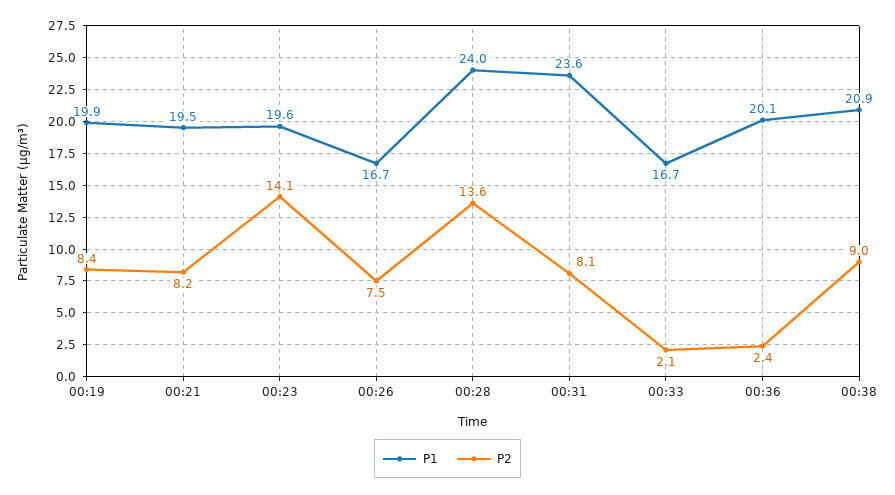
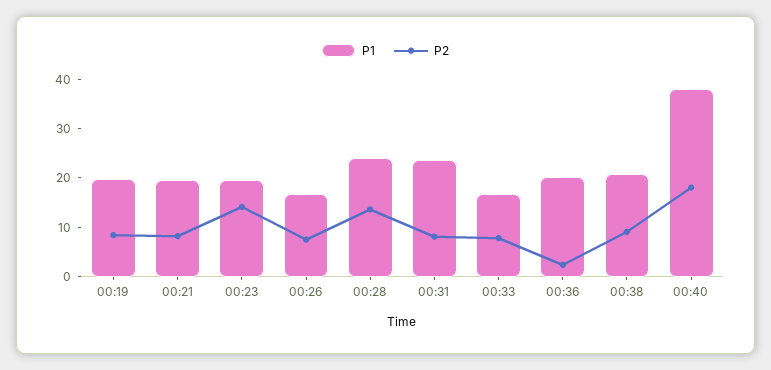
P2, 00:33: 2.1 -> 8
P1, 00:40: none -> 38
P2, 00:40: none -> 18

